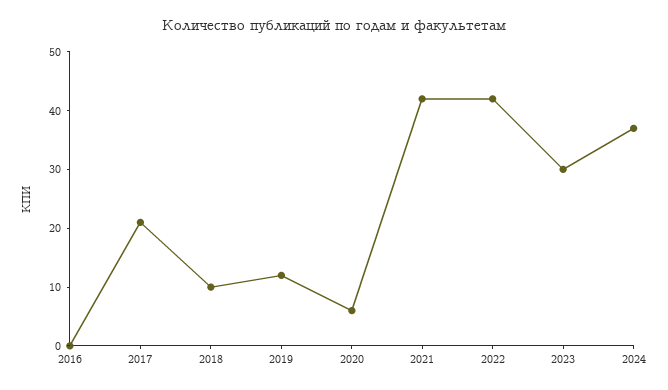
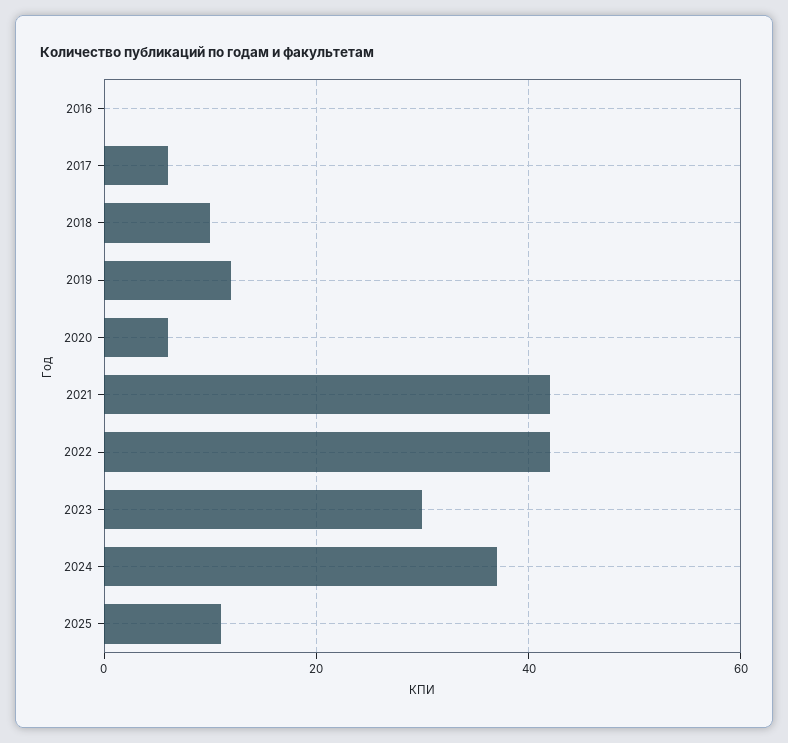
2017: 20 -> 5
2025: none -> 10

